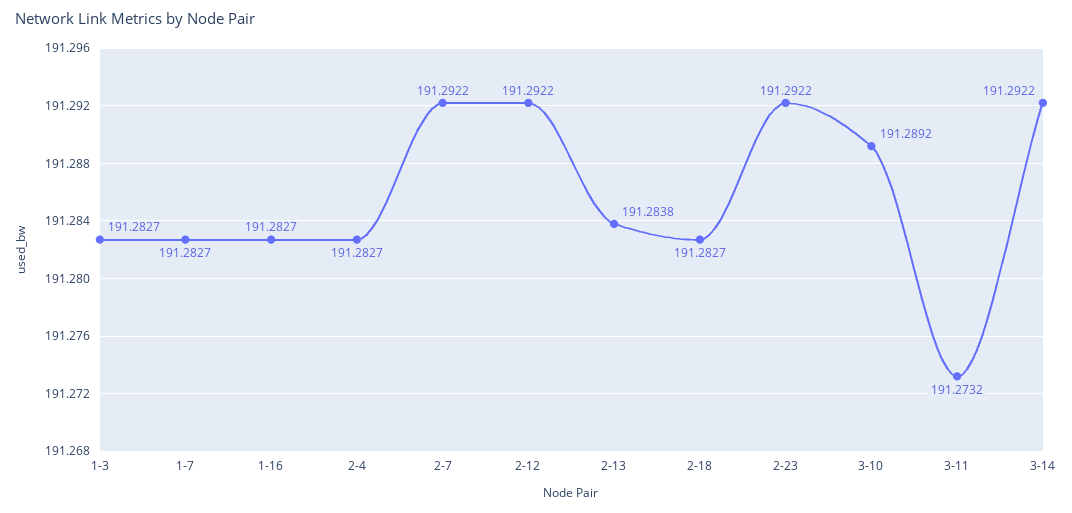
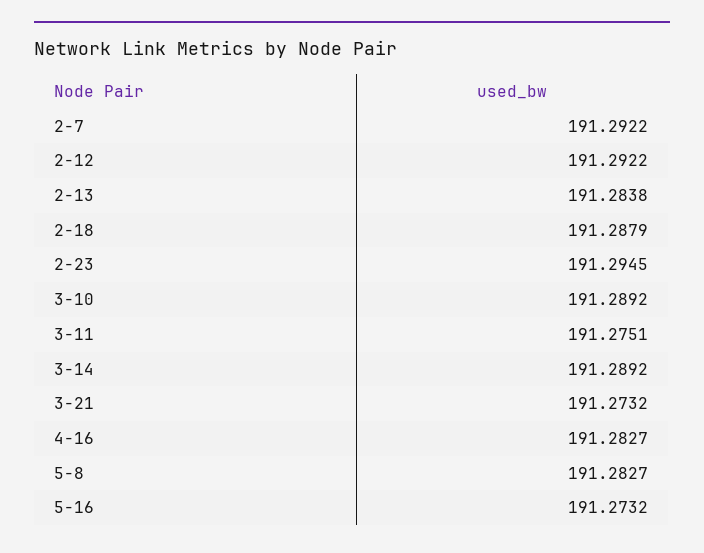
1-3: 191.2827 -> none
1-7: 191.2827 -> none
1-16: 191.2827 -> none
2-4: 191.2827 -> none
2-18: 191.2827 -> 191.2879
2-23: 191.2922 -> 191.2945
3-11: 191.2732 -> 191.2751
3-14: 191.2922 -> 191.2892
3-21: none -> 191.2732
4-16: none -> 191.2827
5-8: none -> 191.2827
5-16: none -> 191.2732

